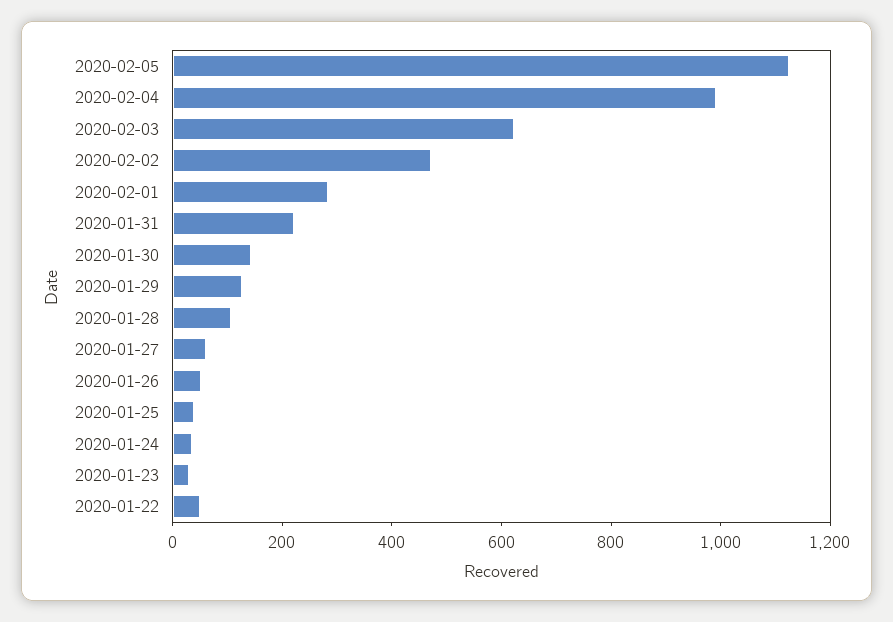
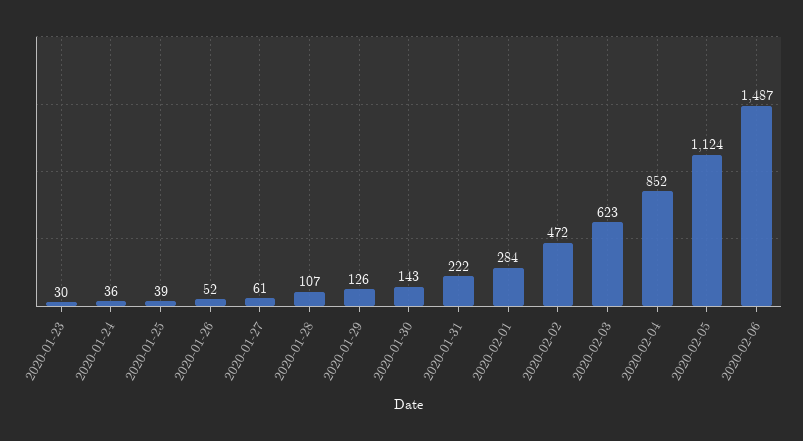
2020-02-04: 1000 -> 852
2020-01-22: 50 -> none
2020-02-06: none -> 1487

